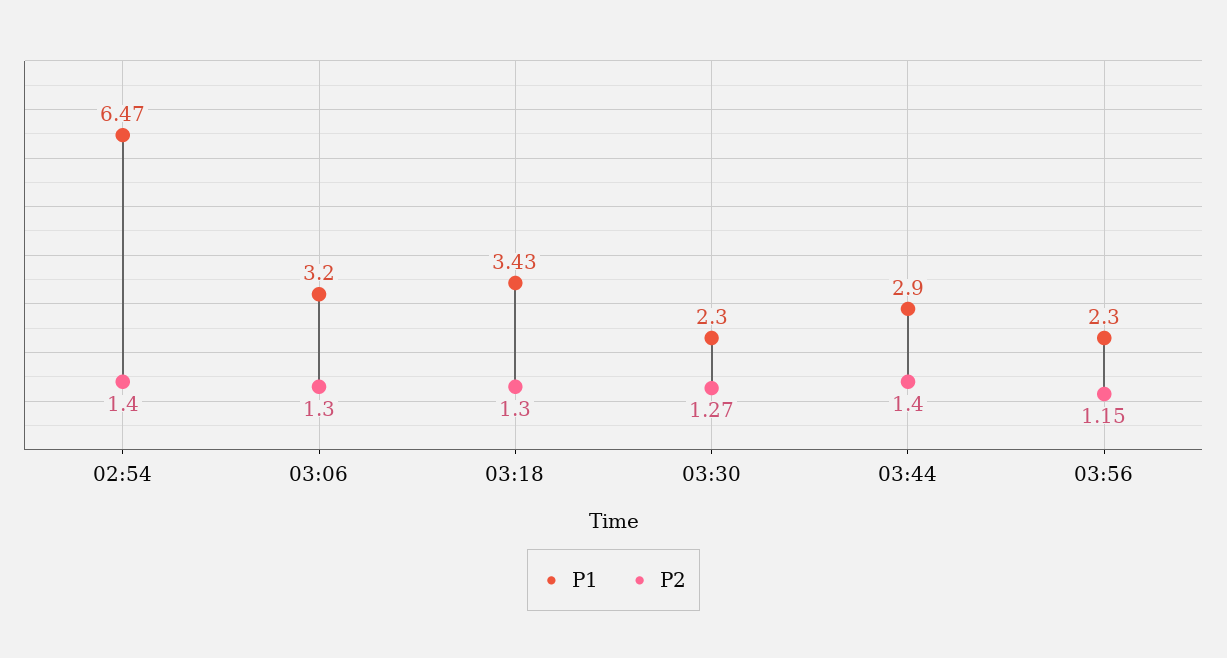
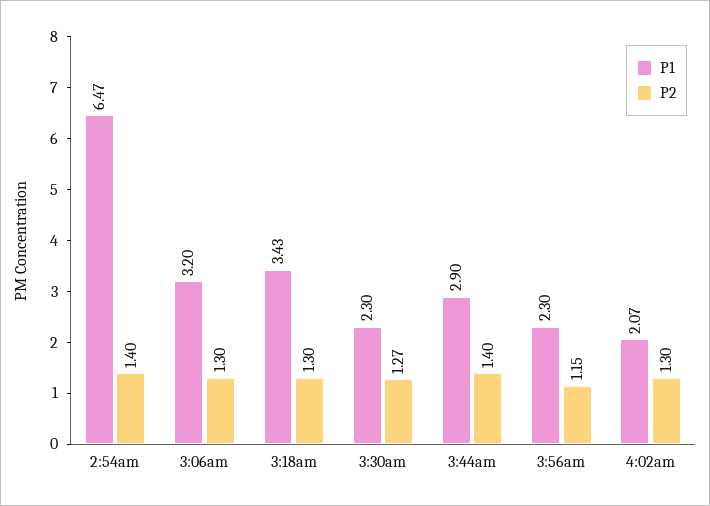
P1, 4:02am: none -> 2.07
P2, 4:02am: none -> 1.3

